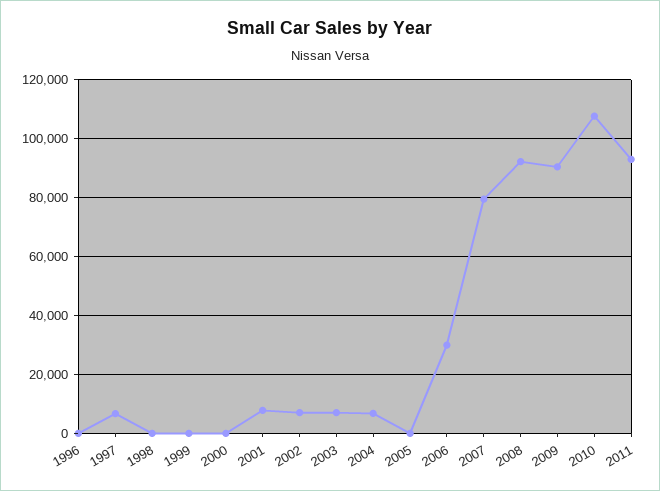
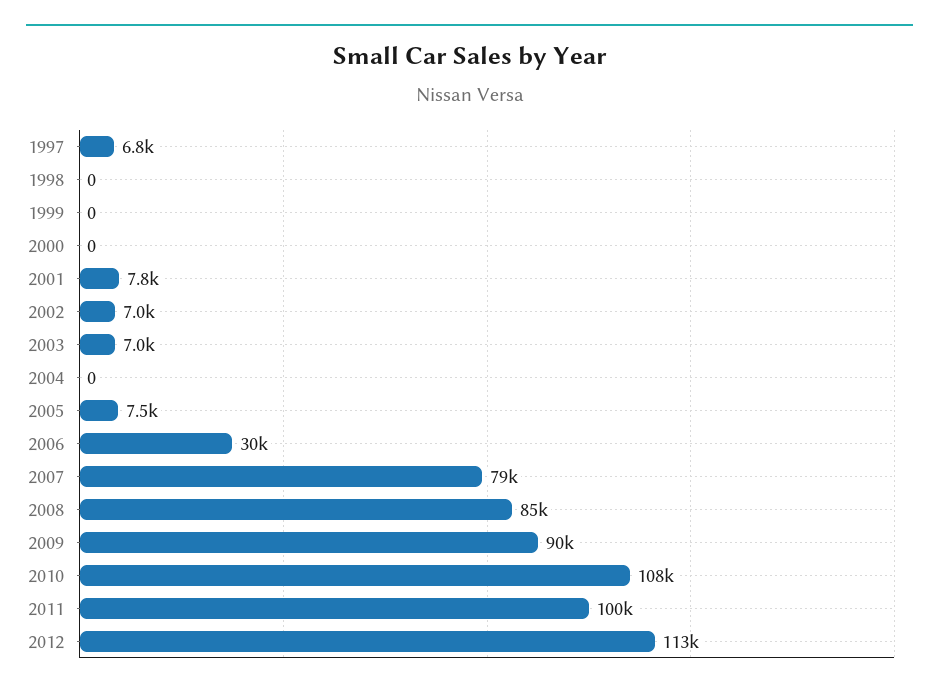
1996: 0 -> none
2004: 7500 -> 0
2005: 0 -> 7500
2008: 92500 -> 85000
2011: 92500 -> 100000
2012: none -> 113000

